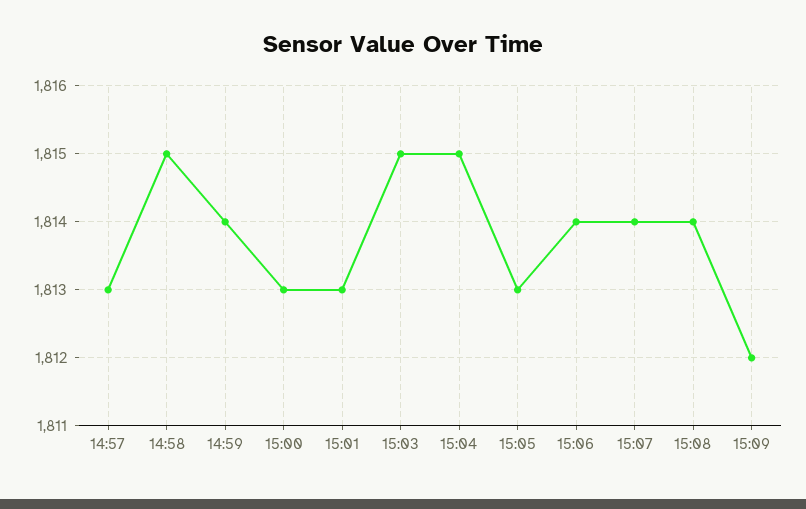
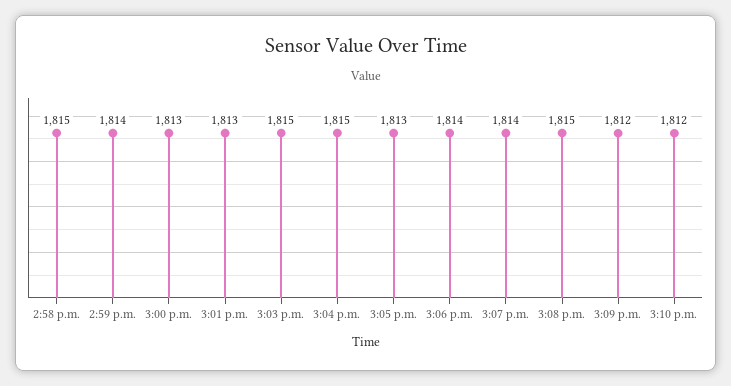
14:57: 1813 -> none
15:08: 1814 -> 1815
3:10 p.m.: none -> 1812

